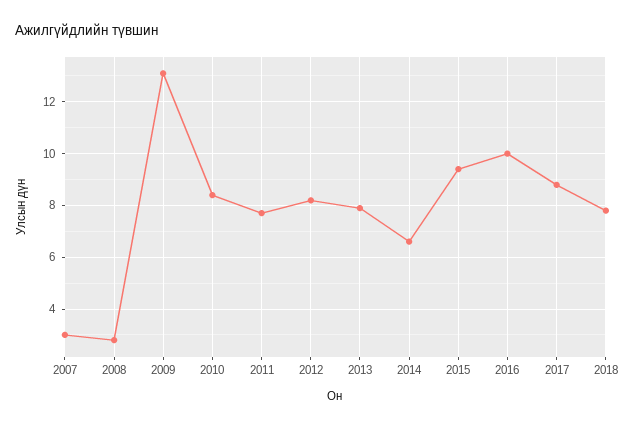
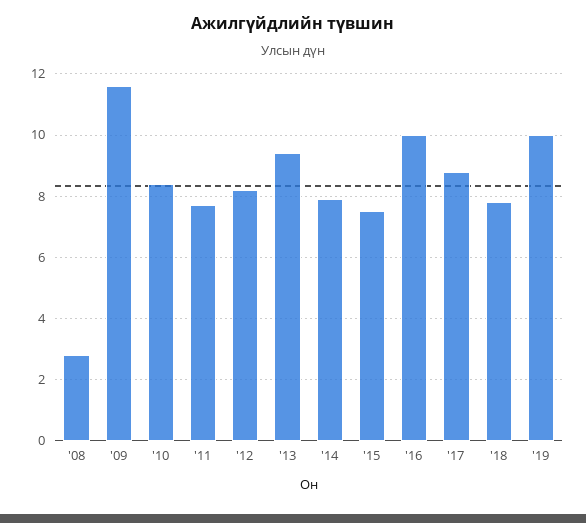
2007: 3 -> none
2009: 13 -> 11.5
2013: 8 -> 9.5
2014: 6.5 -> 8
2015: 9.5 -> 7.5
'19: none -> 10

